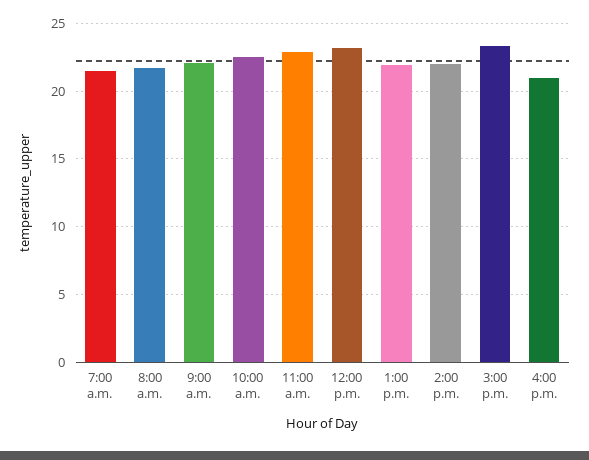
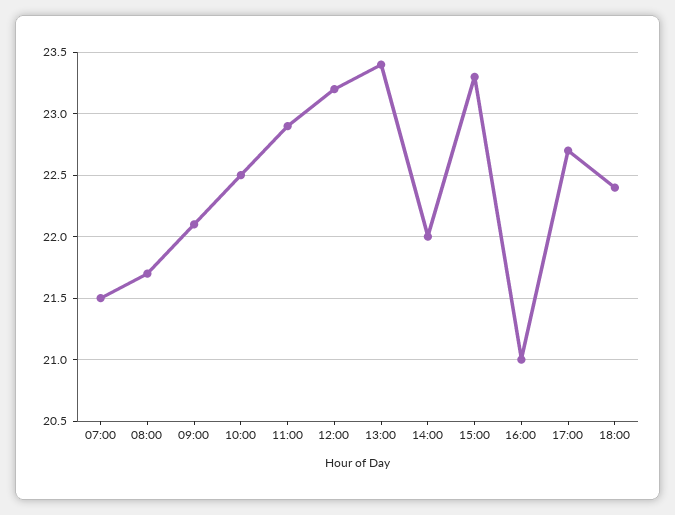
1:00 p.m.: 22 -> 23.4
17:00: none -> 22.7
18:00: none -> 22.4

